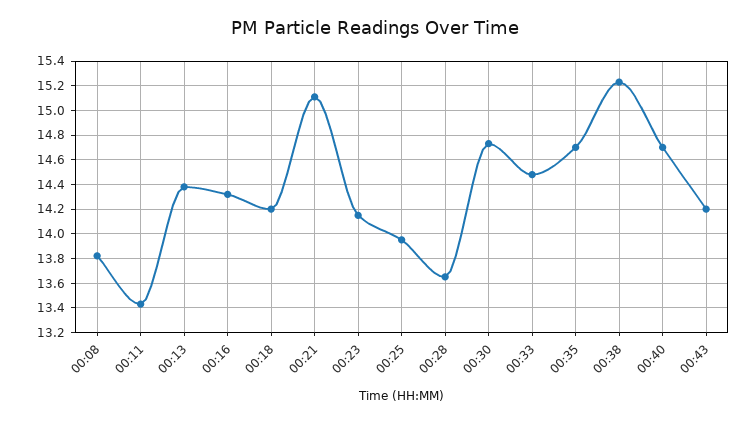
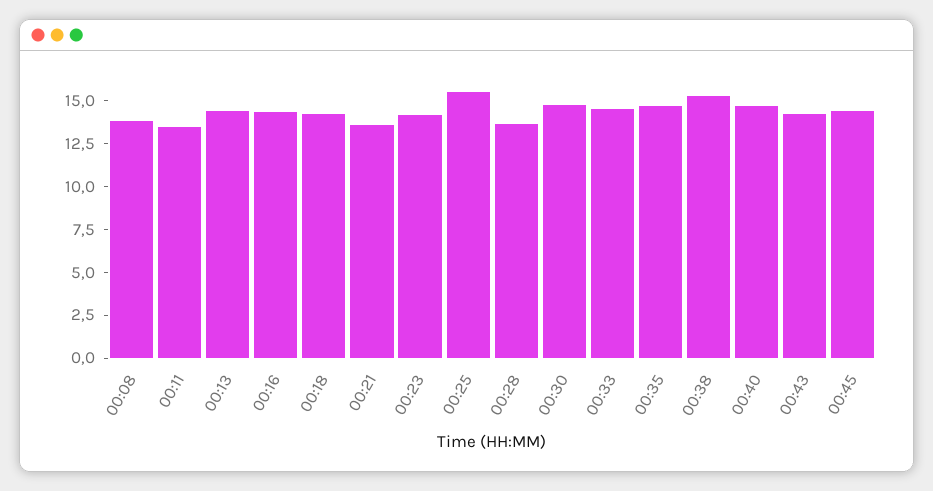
00:21: 15.1 -> 13.5
00:25: 13.95 -> 15.5
00:45: none -> 14.5

